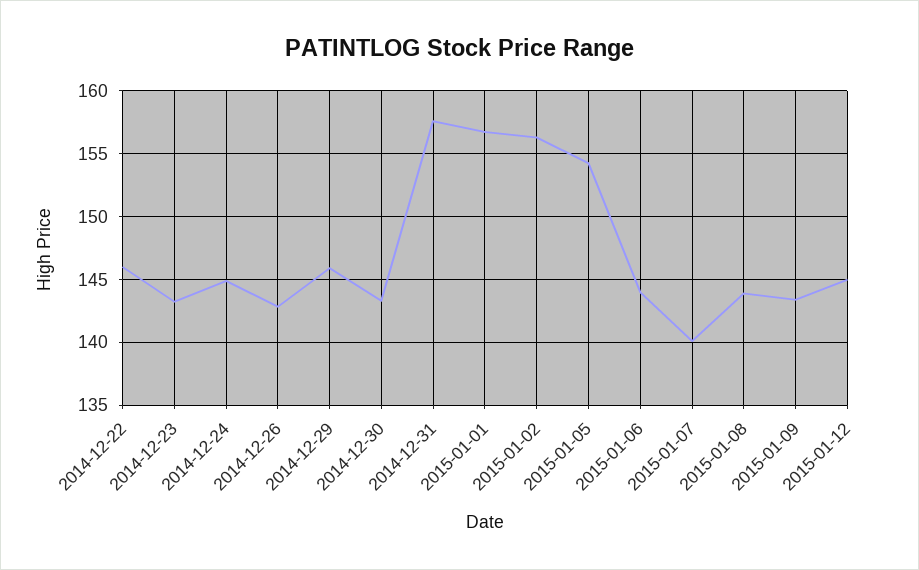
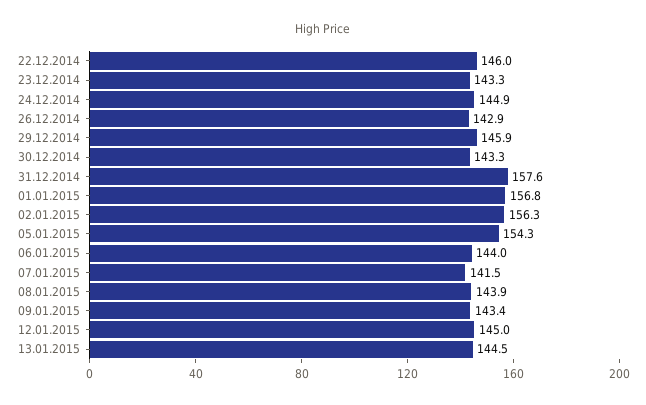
2015-01-07: 140 -> 141.5
13.01.2015: none -> 144.5

